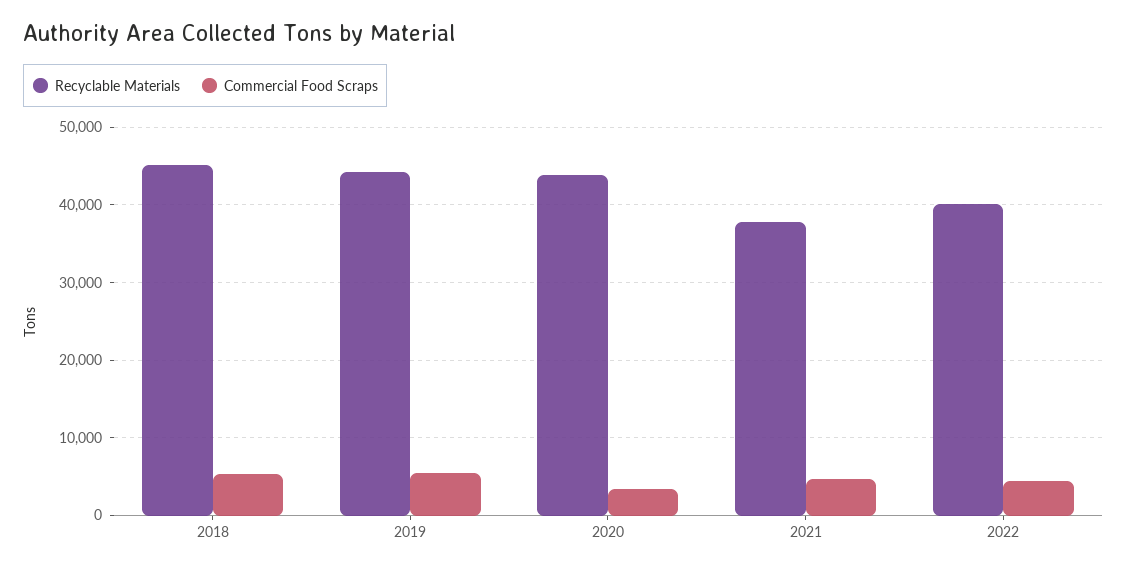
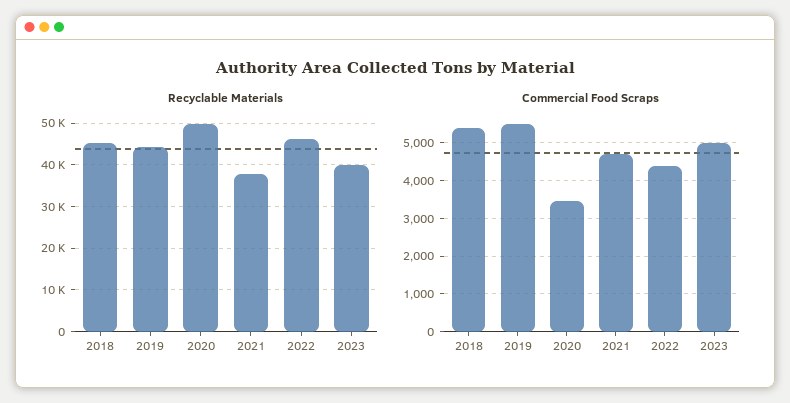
Recyclable Materials, 2020: 44000 -> 50000
Recyclable Materials, 2022: 40000 -> 46000
Recyclable Materials, 2023: none -> 40000
Commercial Food Scraps, 2023: none -> 5000

